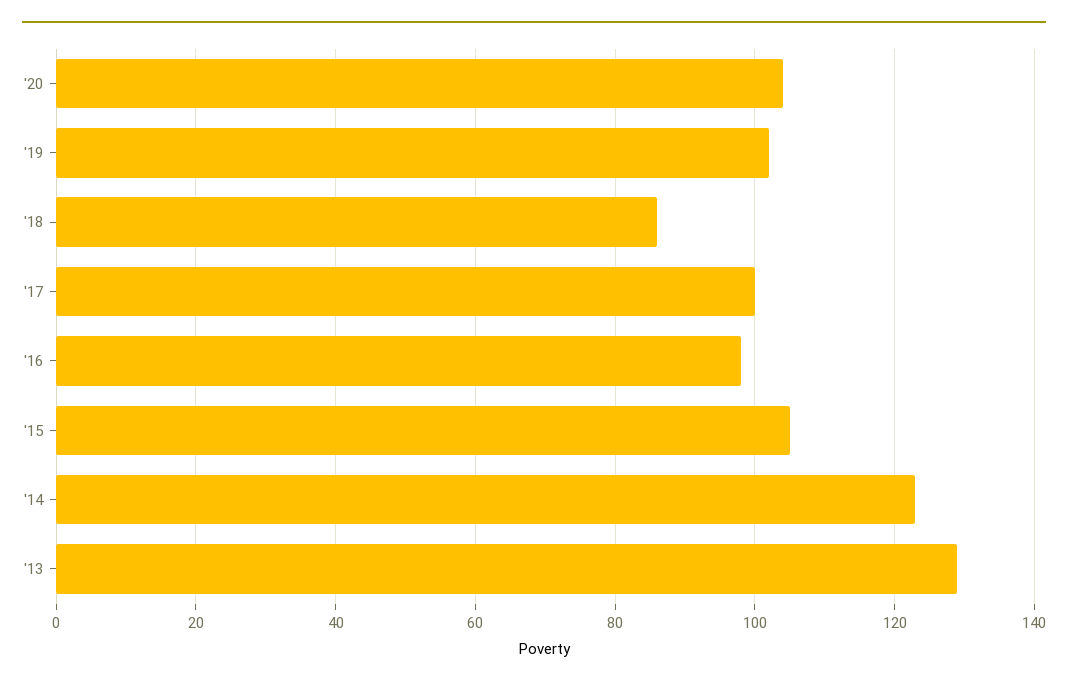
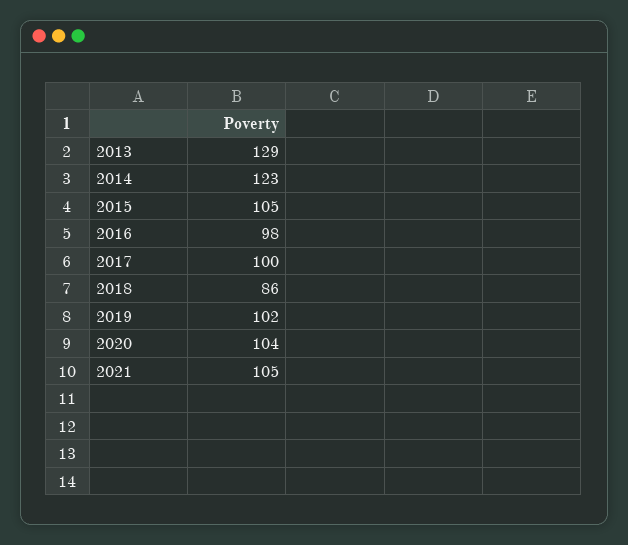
2021: none -> 105

